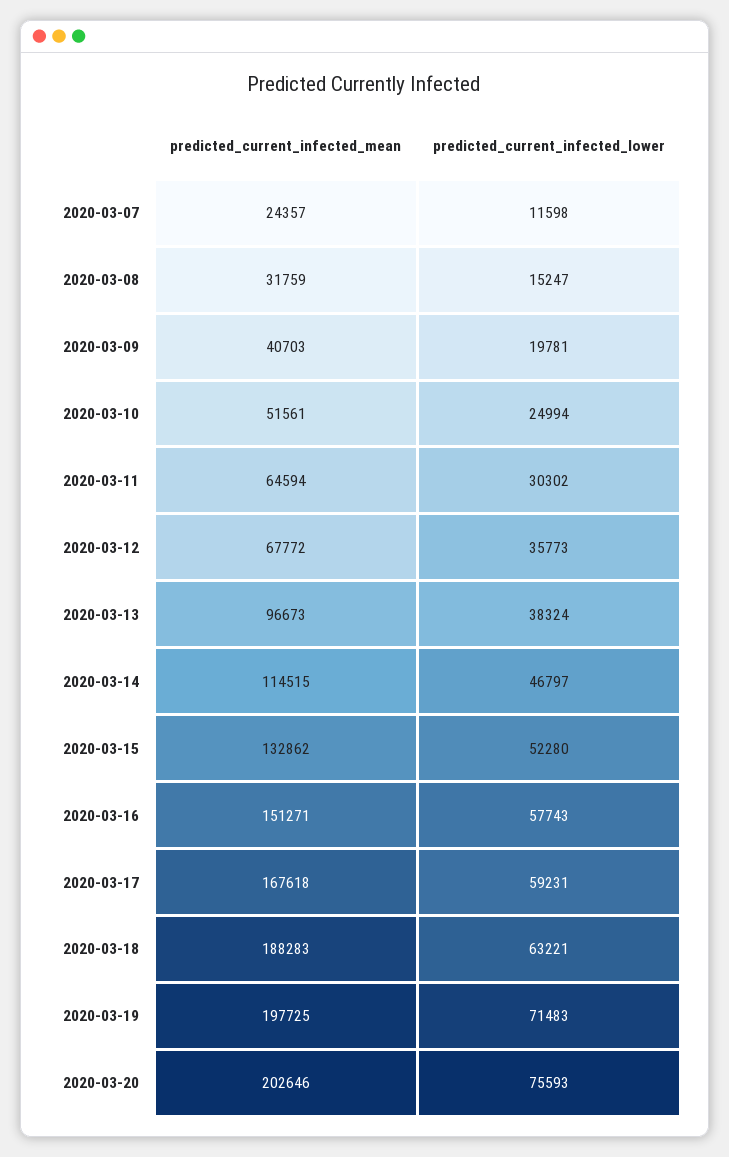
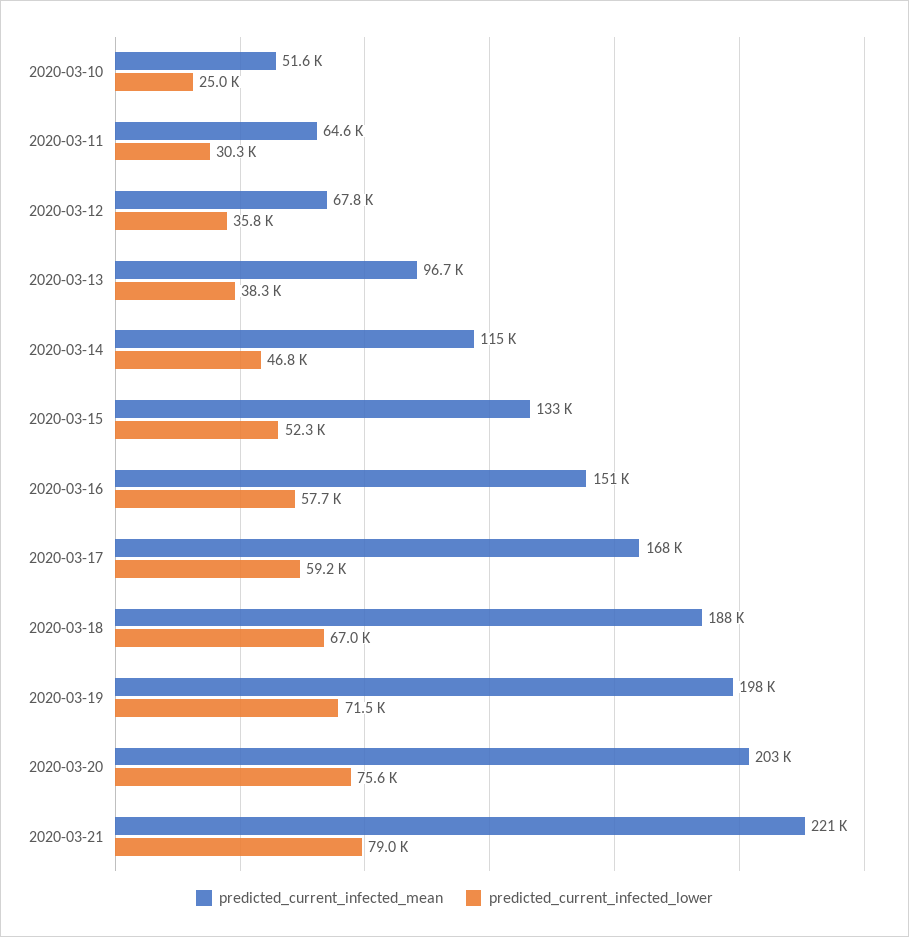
predicted_current_infected_mean, 2020-03-07: 24357 -> none
predicted_current_infected_lower, 2020-03-07: 11598 -> none
predicted_current_infected_mean, 2020-03-08: 31759 -> none
predicted_current_infected_lower, 2020-03-08: 15247 -> none
predicted_current_infected_mean, 2020-03-09: 40703 -> none
predicted_current_infected_lower, 2020-03-09: 19781 -> none
predicted_current_infected_lower, 2020-03-18: 63221 -> 67000
predicted_current_infected_mean, 2020-03-21: none -> 221000
predicted_current_infected_lower, 2020-03-21: none -> 79000

